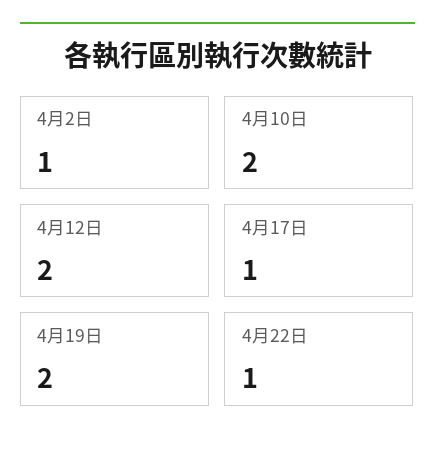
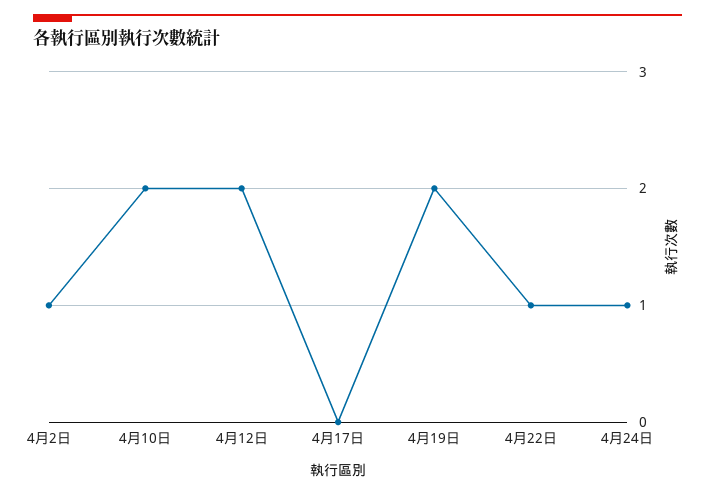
4月17日: 1 -> 0
4月24日: none -> 1

